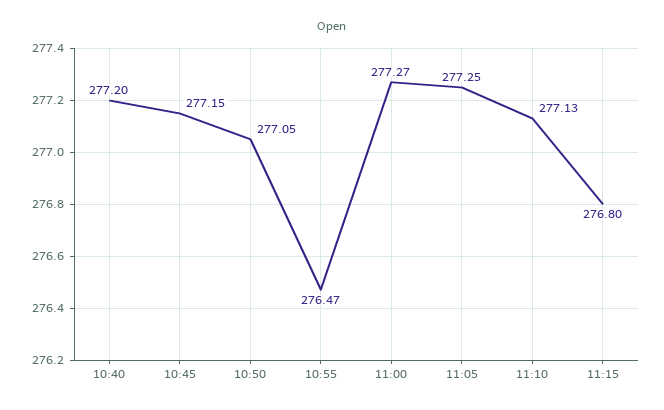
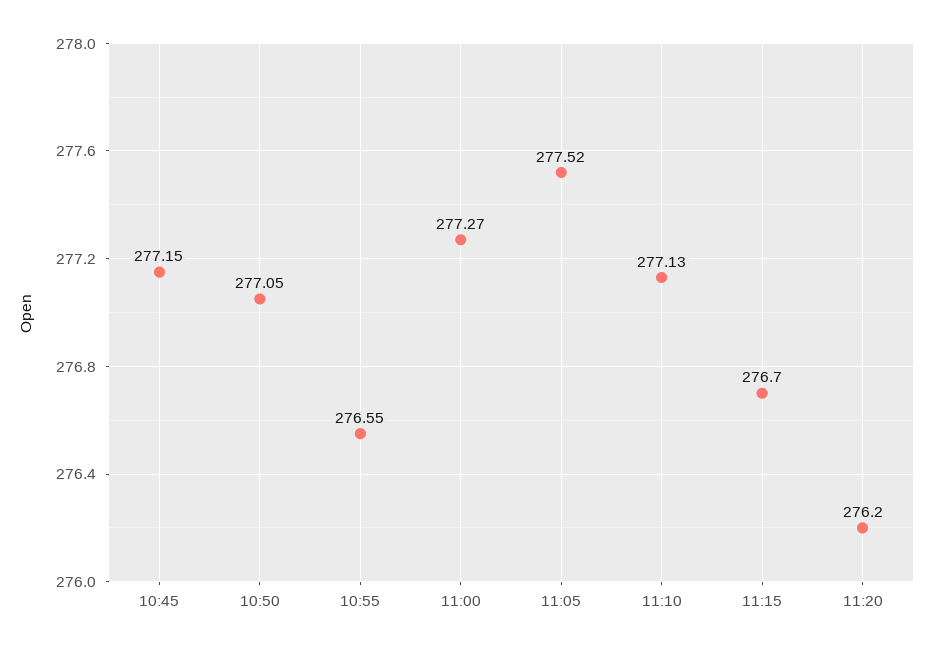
10:40: 277.2 -> none
10:55: 276.47 -> 276.55
11:05: 277.25 -> 277.52
11:15: 276.8 -> 276.7
11:20: none -> 276.2

